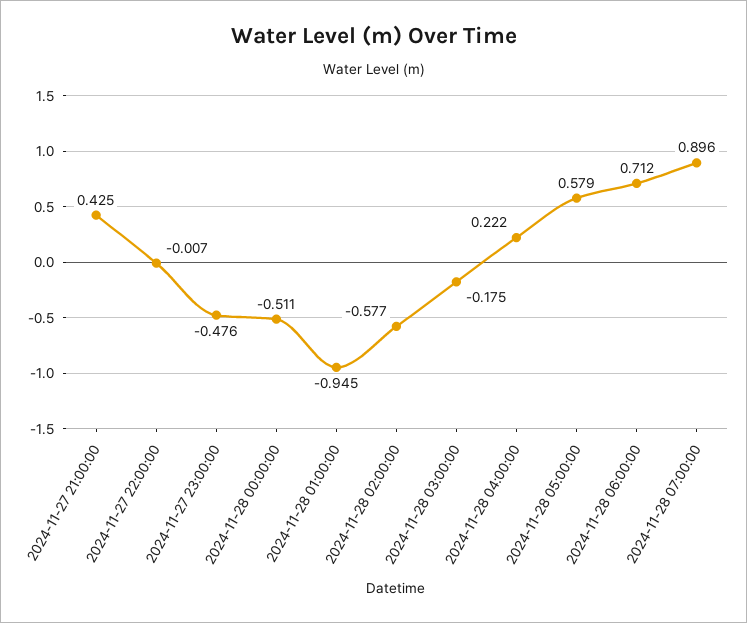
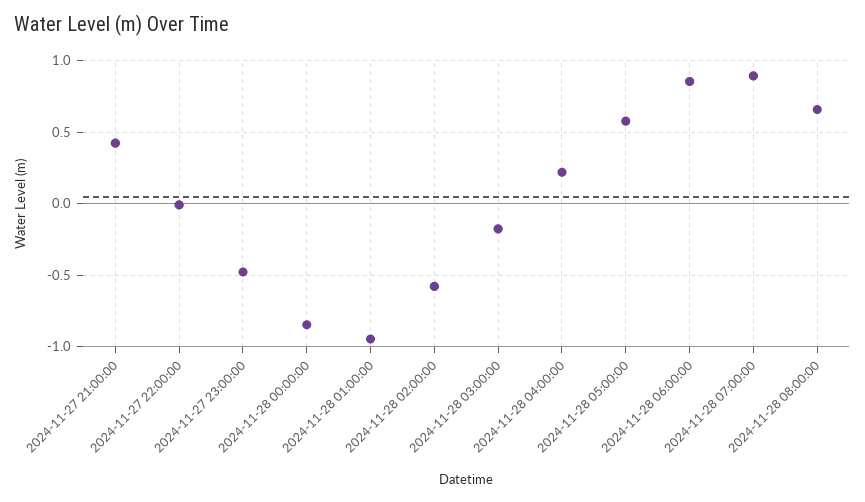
2024-11-28 00:00:00: -0.511 -> -0.85
2024-11-28 06:00:00: 0.712 -> 0.85
2024-11-28 08:00:00: none -> 0.65

